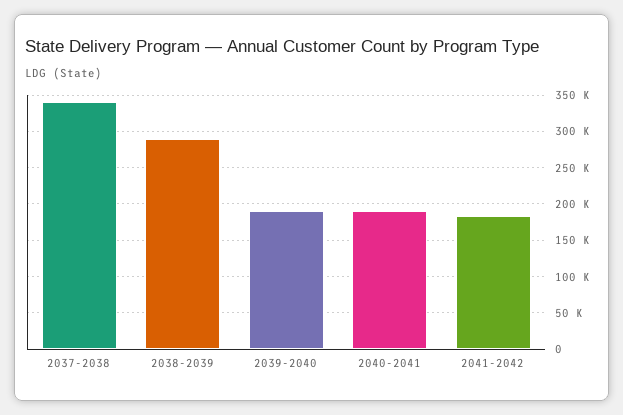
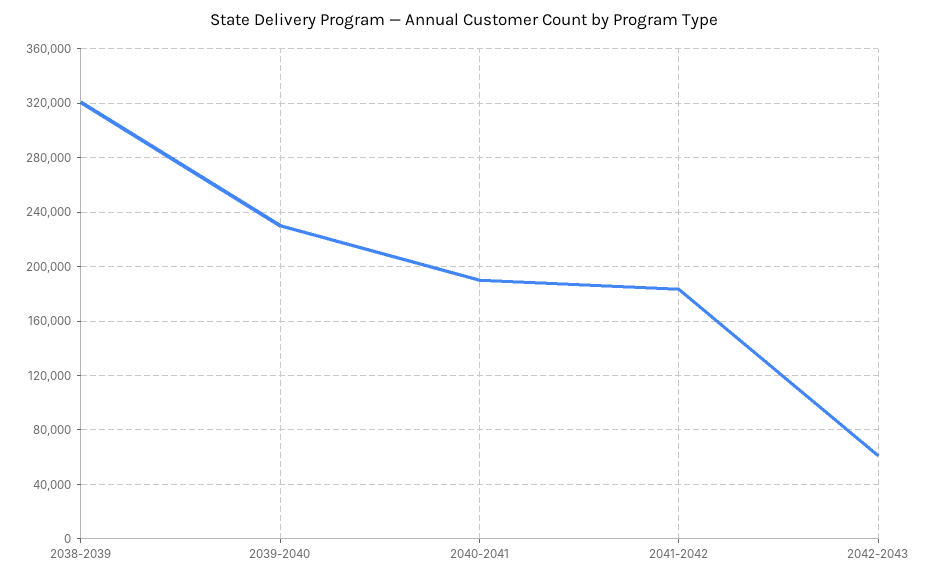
2037-2038: 340000 -> none
2038-2039: 290000 -> 320000
2039-2040: 190000 -> 230000
2042-2043: none -> 60000

